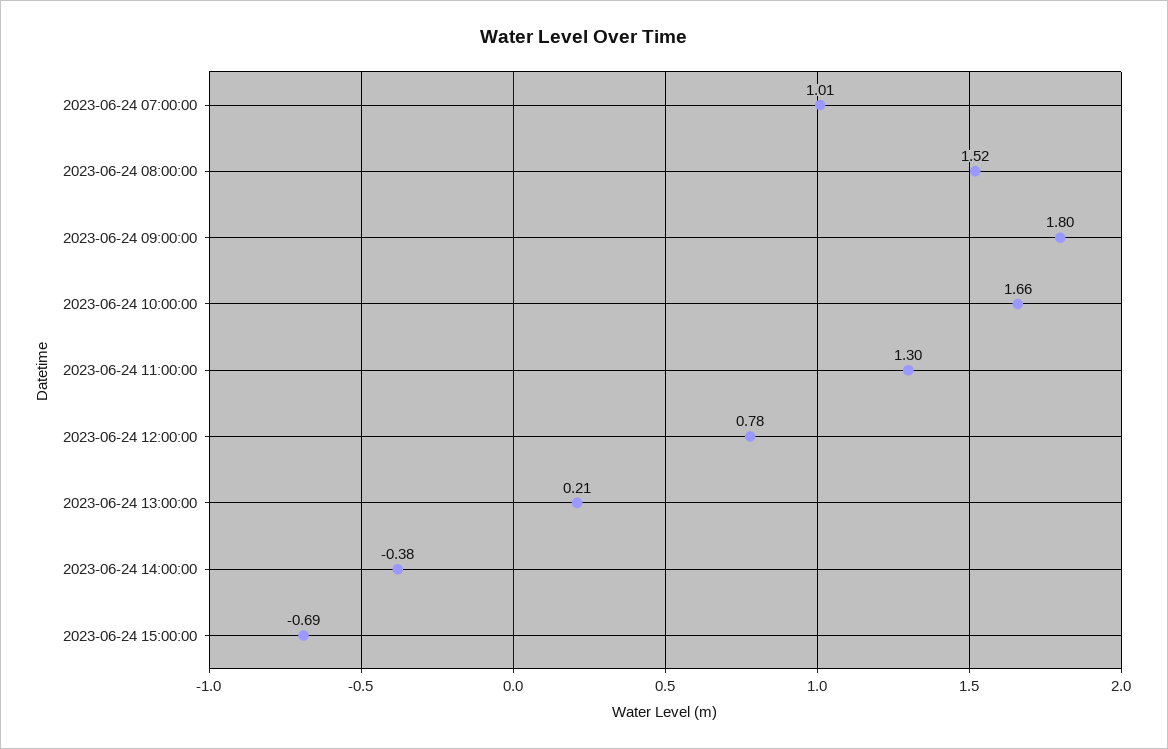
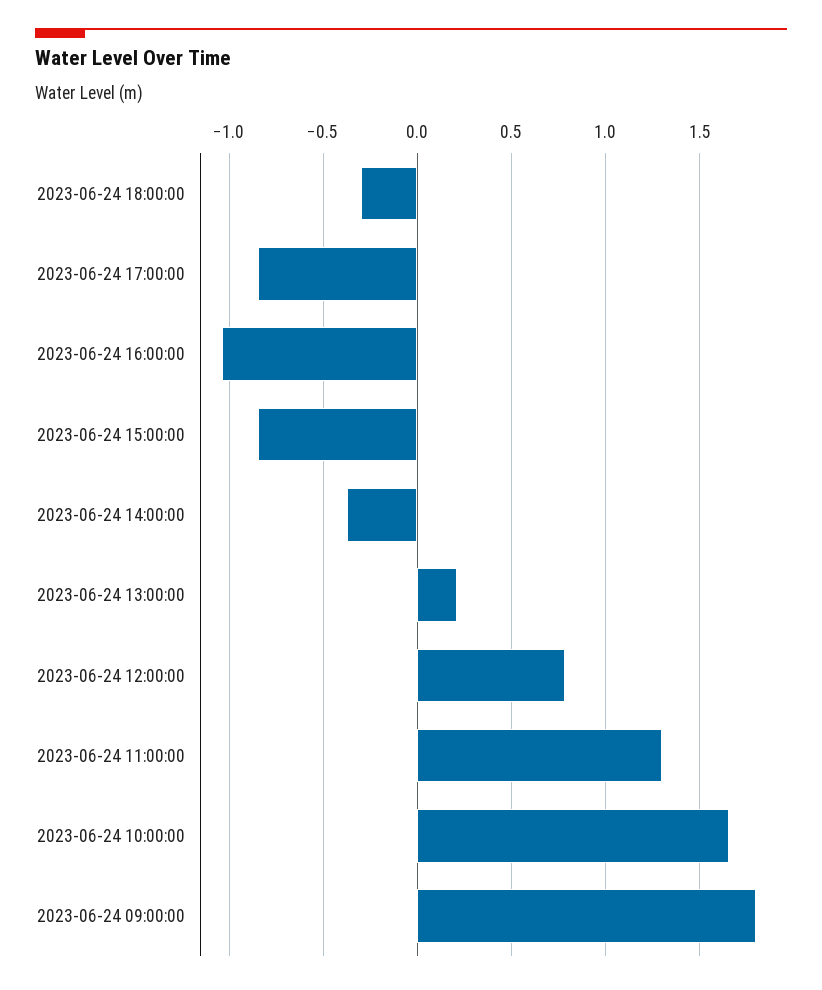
2023-06-24 07:00:00: 1.01 -> none
2023-06-24 08:00:00: 1.52 -> none
2023-06-24 15:00:00: -0.69 -> -0.85
2023-06-24 18:00:00: none -> -0.3
2023-06-24 17:00:00: none -> -0.85
2023-06-24 16:00:00: none -> -1.05

